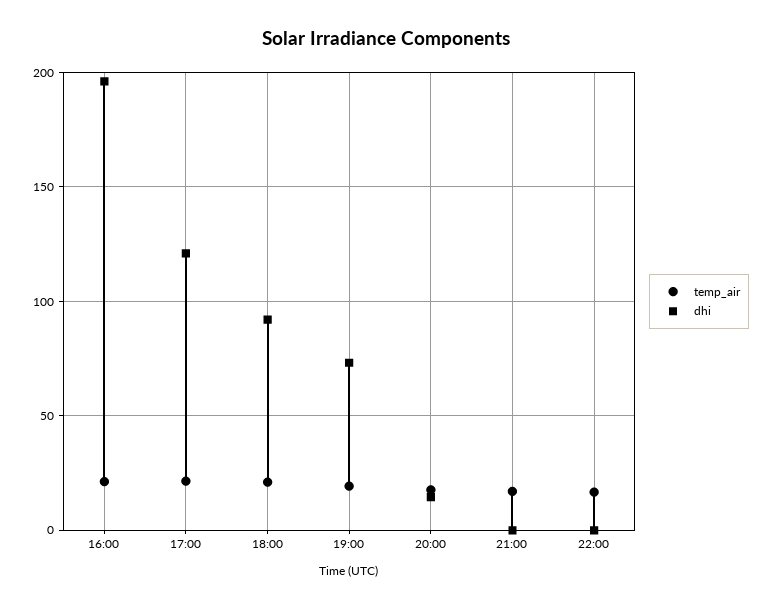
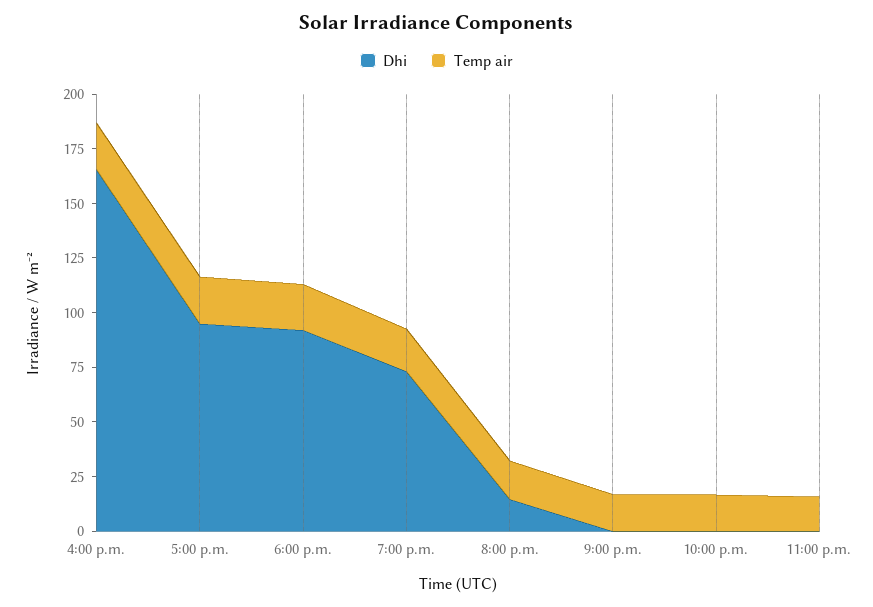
dhi, 16:00: 195 -> 165
dhi, 17:00: 120 -> 95
dhi, 11:00 p.m.: none -> 0
temp_air, 11:00 p.m.: none -> 15

